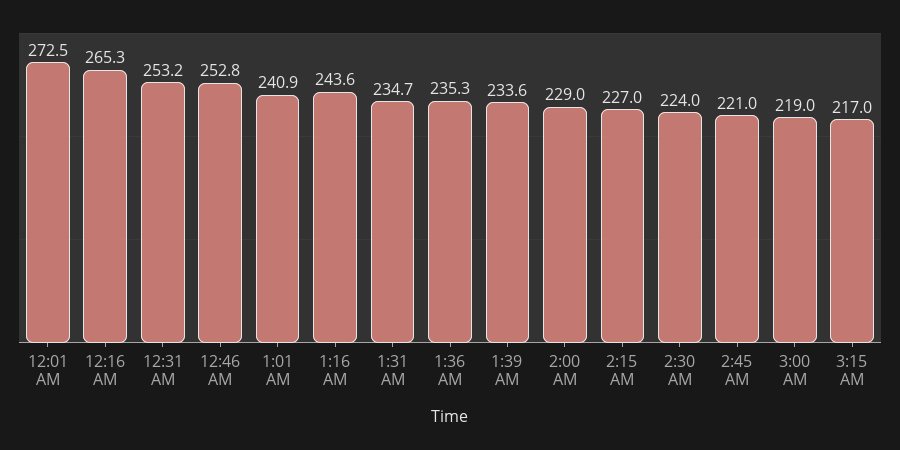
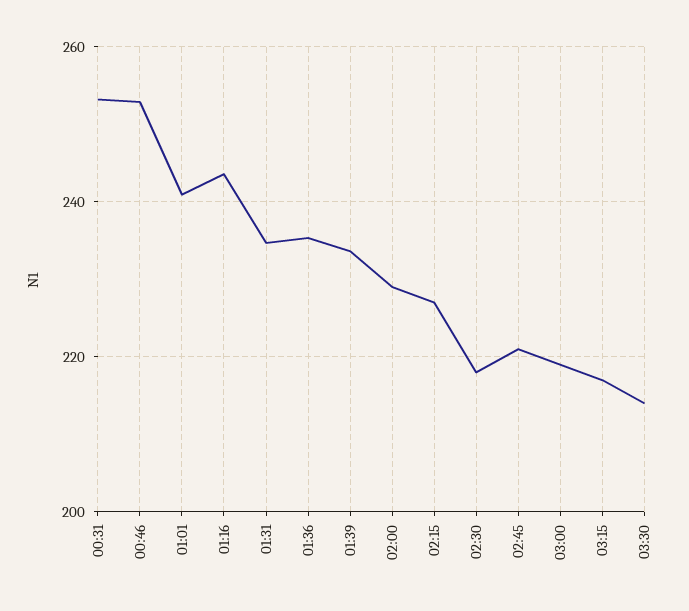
12:01 AM: 272.5 -> none
12:16 AM: 265.3 -> none
2:30 AM: 224 -> 218
03:30: none -> 214

